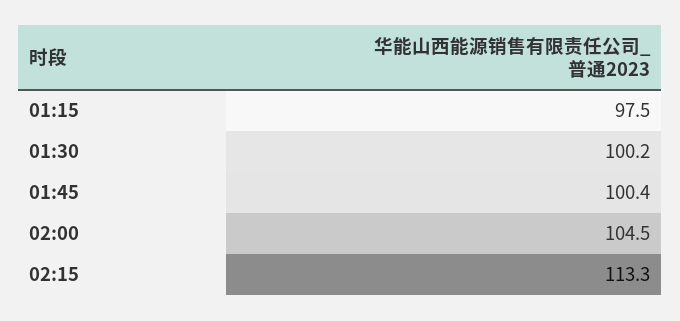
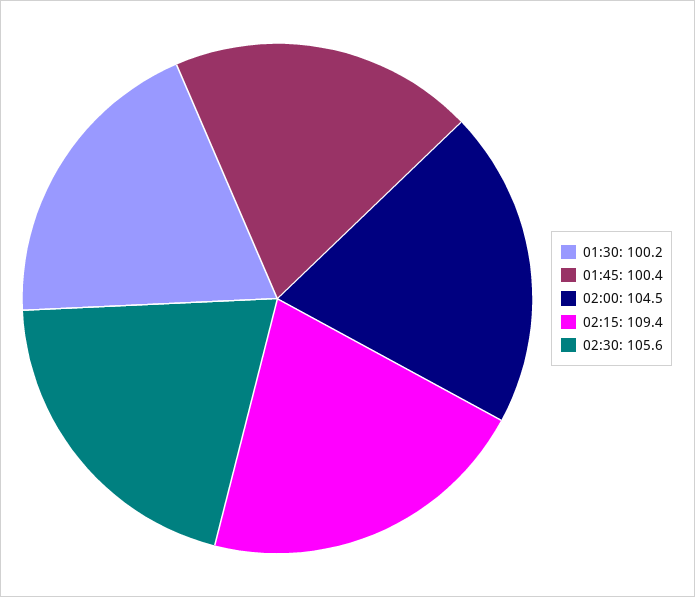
01:15: 97.5 -> none
02:15: 113.3 -> 109.4
02:30: none -> 105.6

